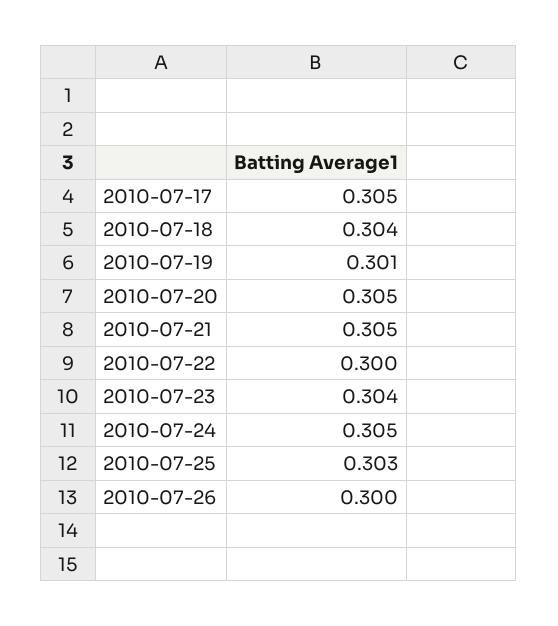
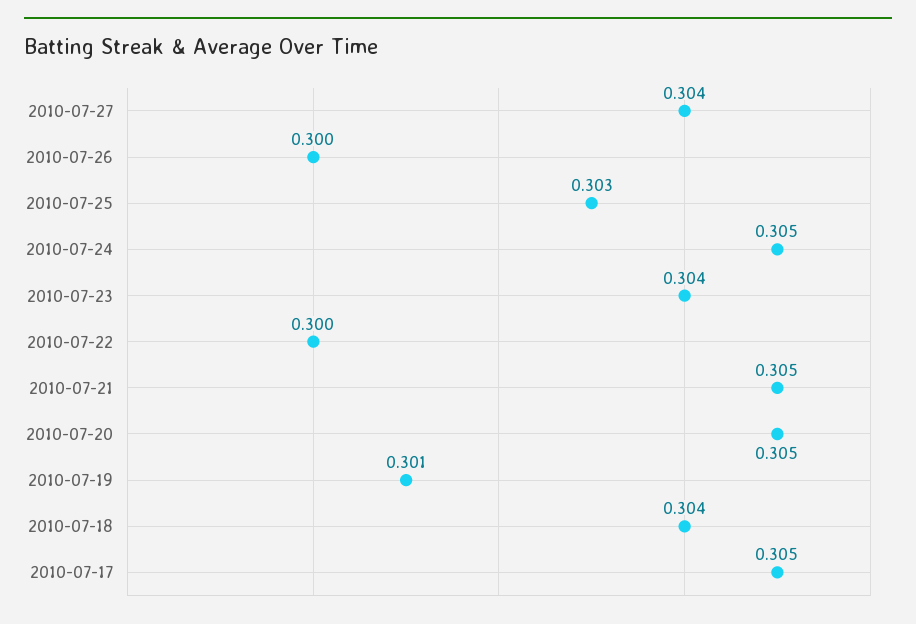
2010-07-27: none -> 0.304

